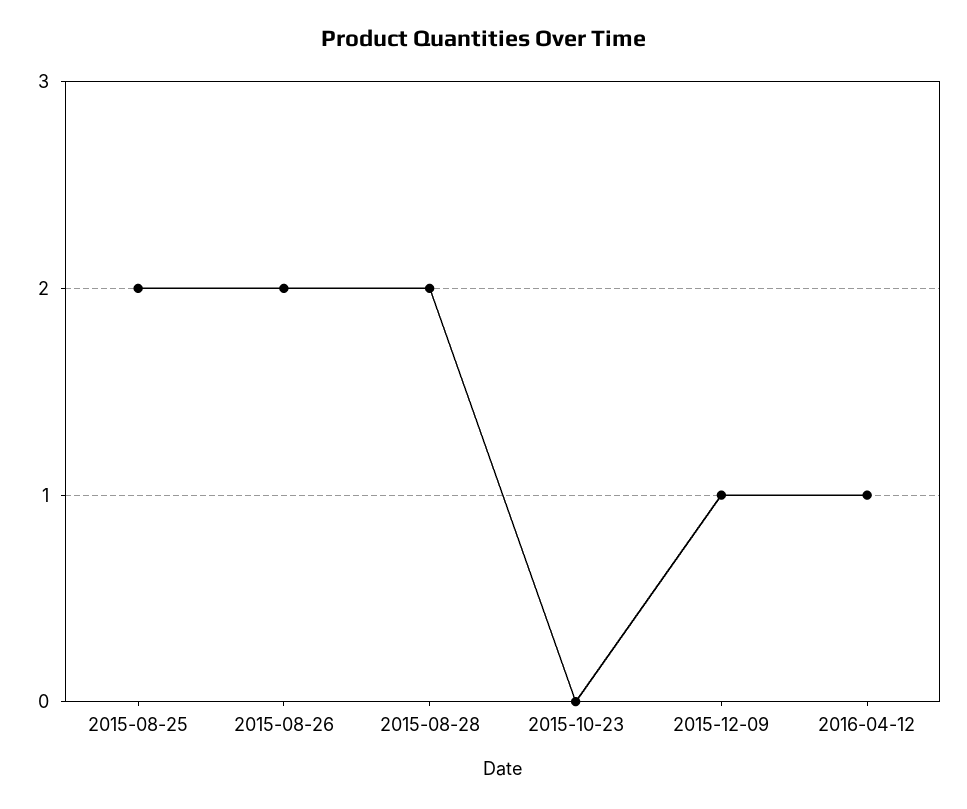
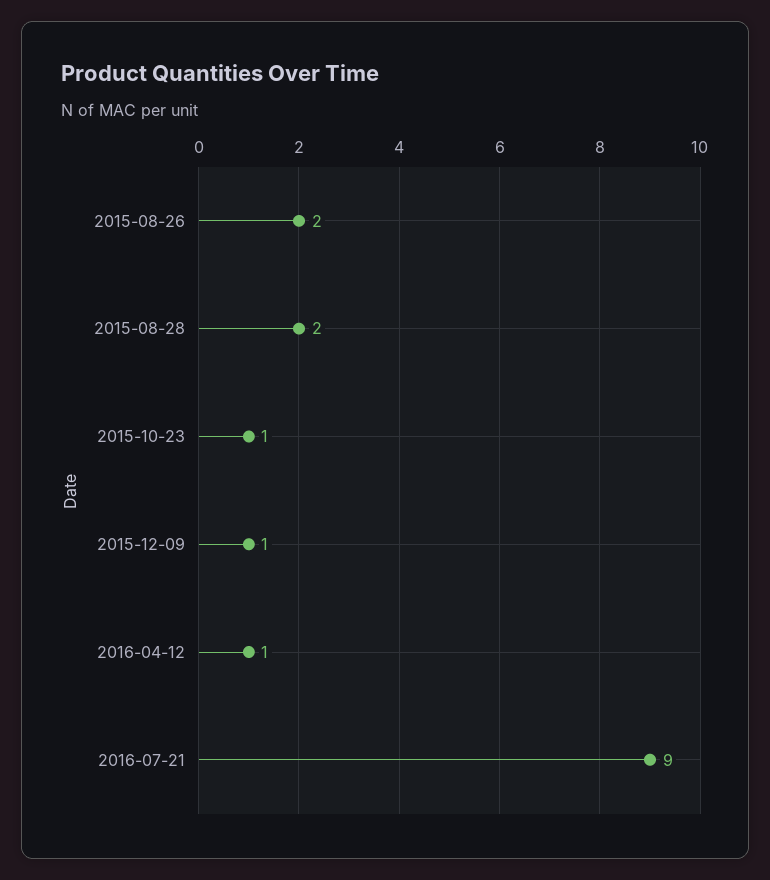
2015-08-25: 2 -> none
2015-10-23: 0 -> 1
2016-07-21: none -> 9

